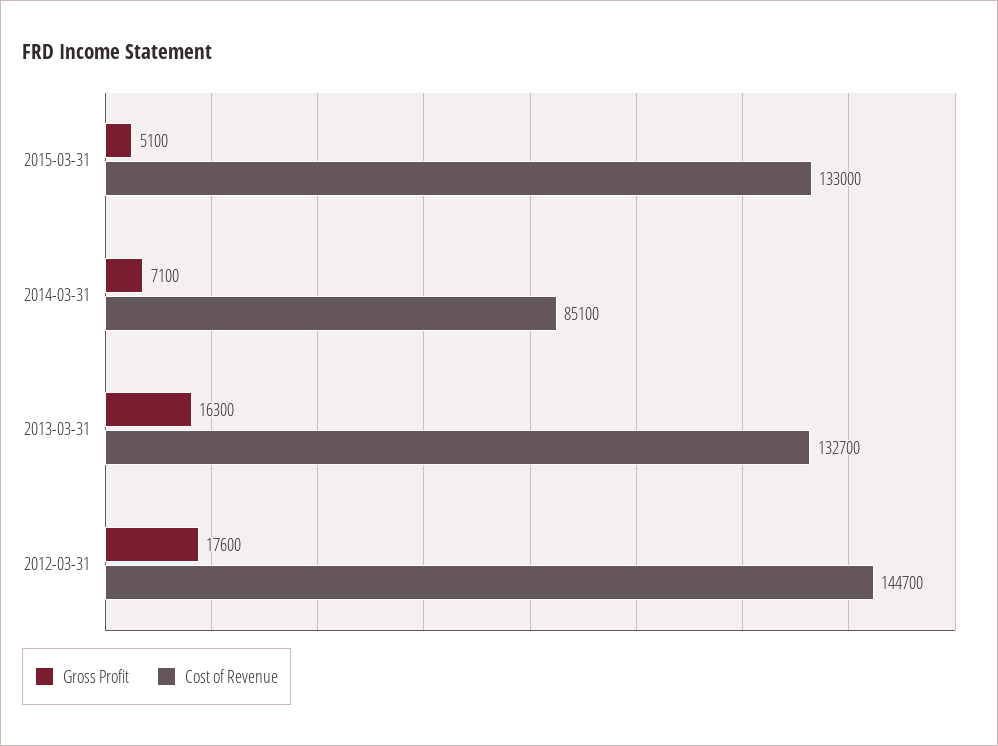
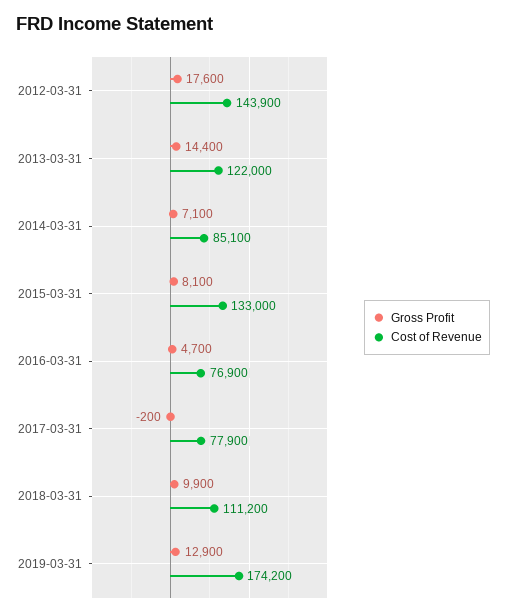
Gross Profit, 2015-03-31: 5100 -> 8100
Gross Profit, 2013-03-31: 16300 -> 14400
Cost of Revenue, 2013-03-31: 132700 -> 122000
Cost of Revenue, 2012-03-31: 144700 -> 143900
Gross Profit, 2016-03-31: none -> 4700
Cost of Revenue, 2016-03-31: none -> 76900
Gross Profit, 2017-03-31: none -> -200
Cost of Revenue, 2017-03-31: none -> 77900
Gross Profit, 2018-03-31: none -> 9900
Cost of Revenue, 2018-03-31: none -> 111200
Gross Profit, 2019-03-31: none -> 12900
Cost of Revenue, 2019-03-31: none -> 174200

